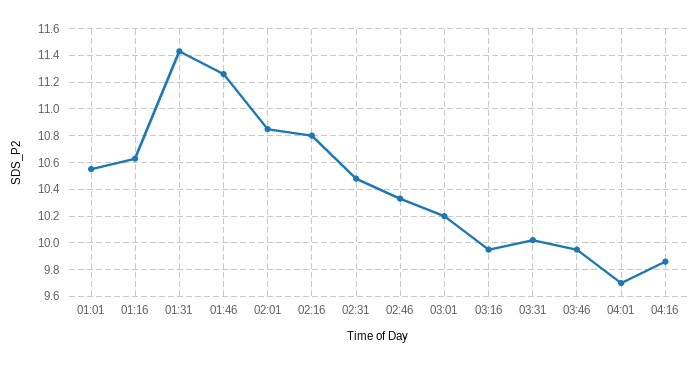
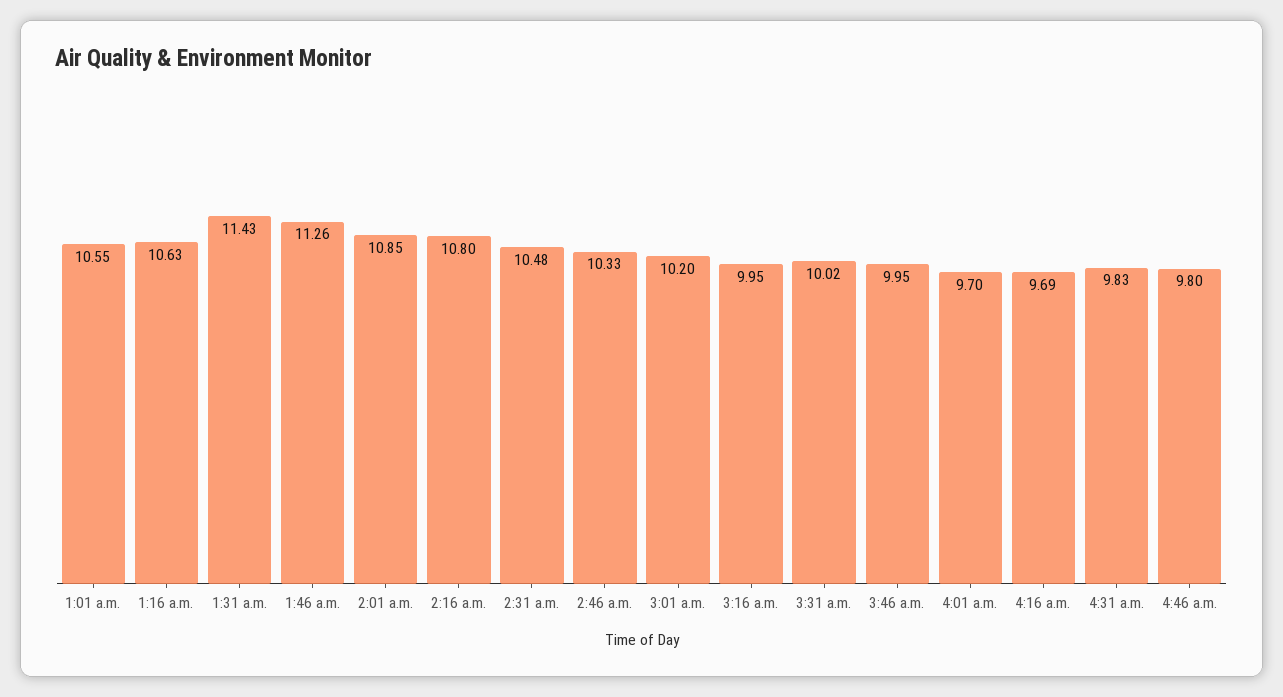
04:16: 9.85 -> 9.69
4:31 a.m.: none -> 9.83
4:46 a.m.: none -> 9.8

